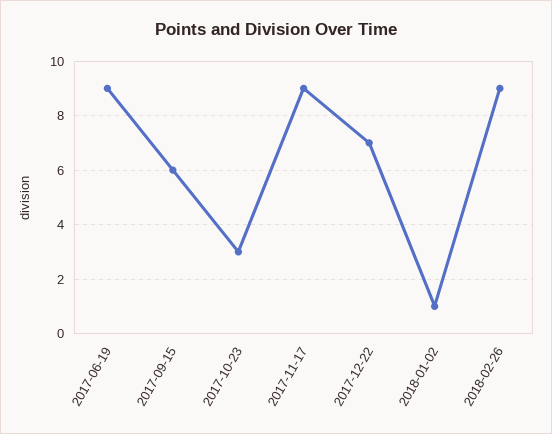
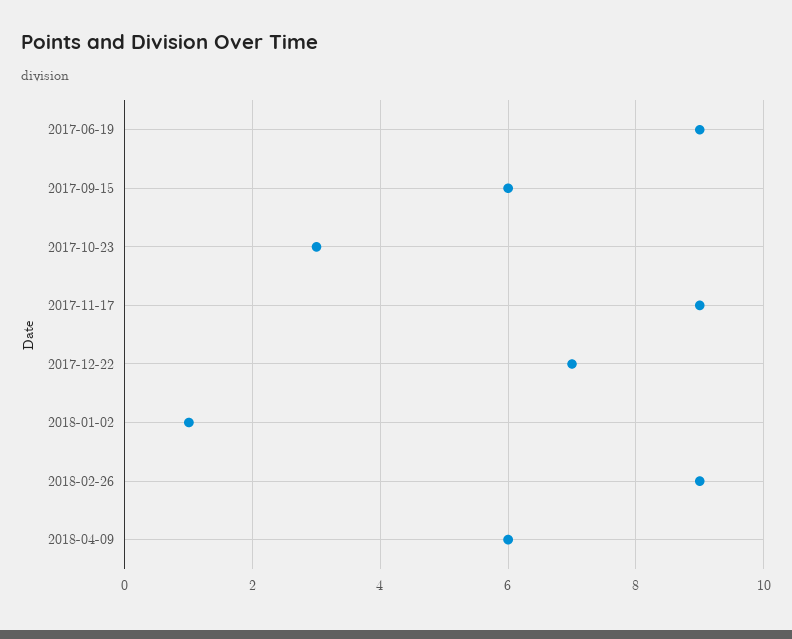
2018-04-09: none -> 6

